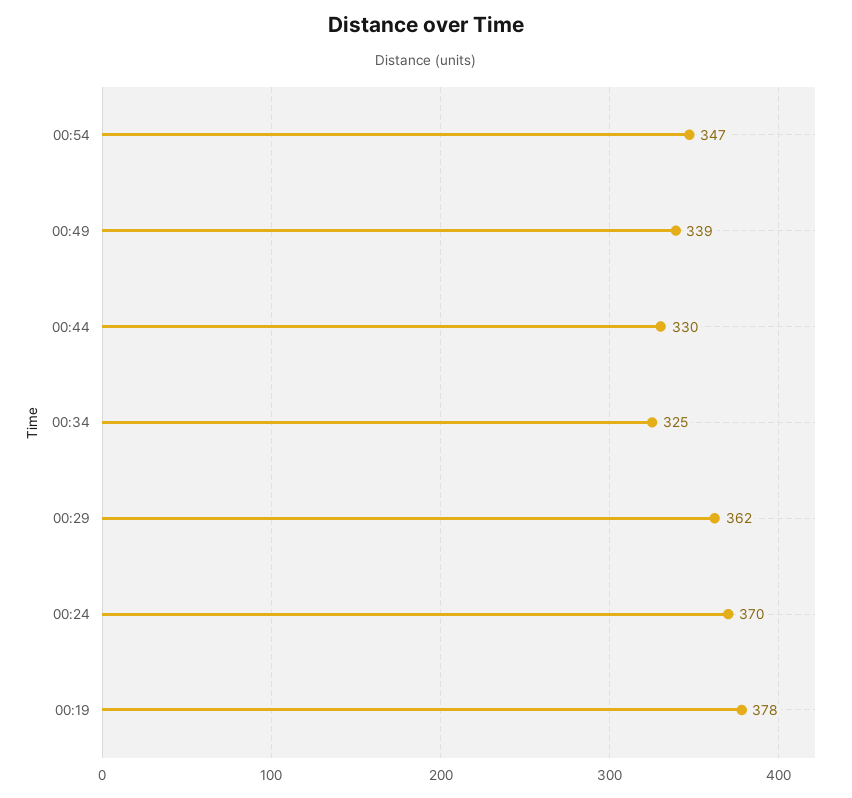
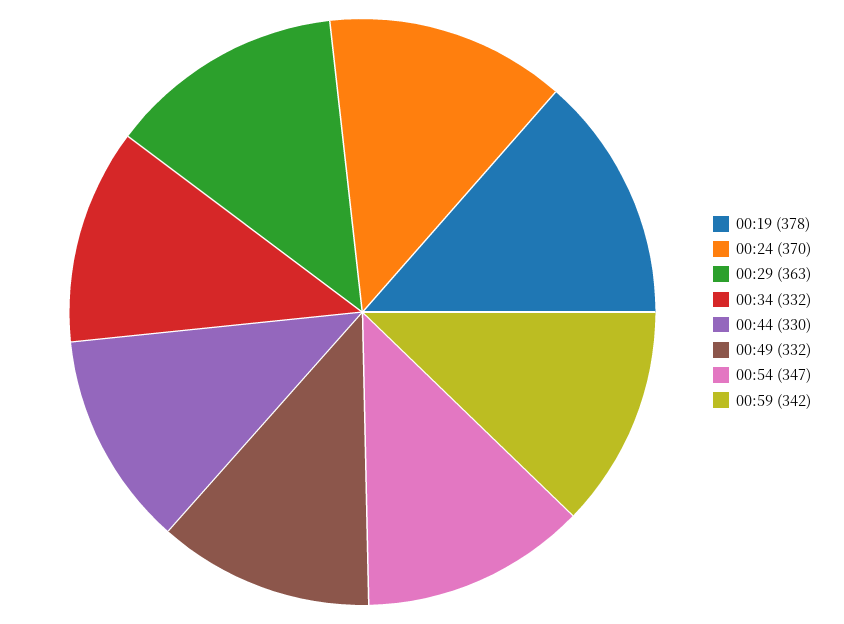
00:49: 339 -> 332
00:34: 325 -> 332
00:29: 362 -> 363
00:59: none -> 342

